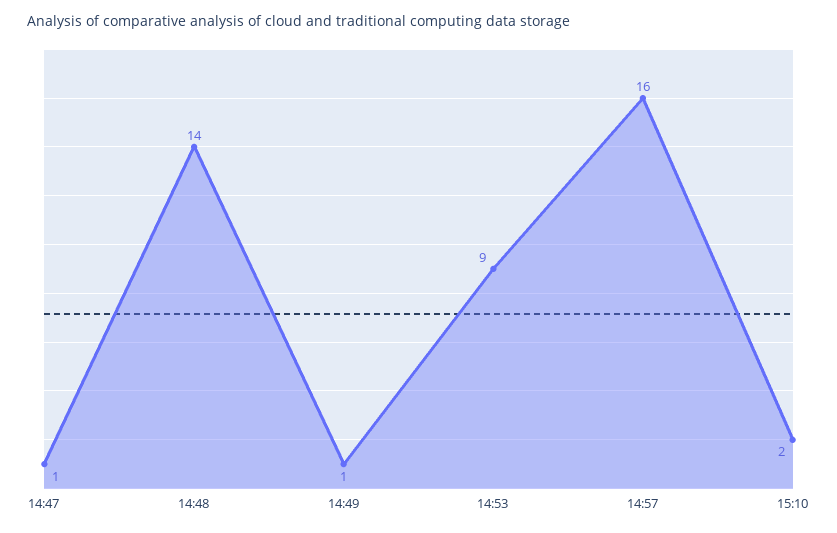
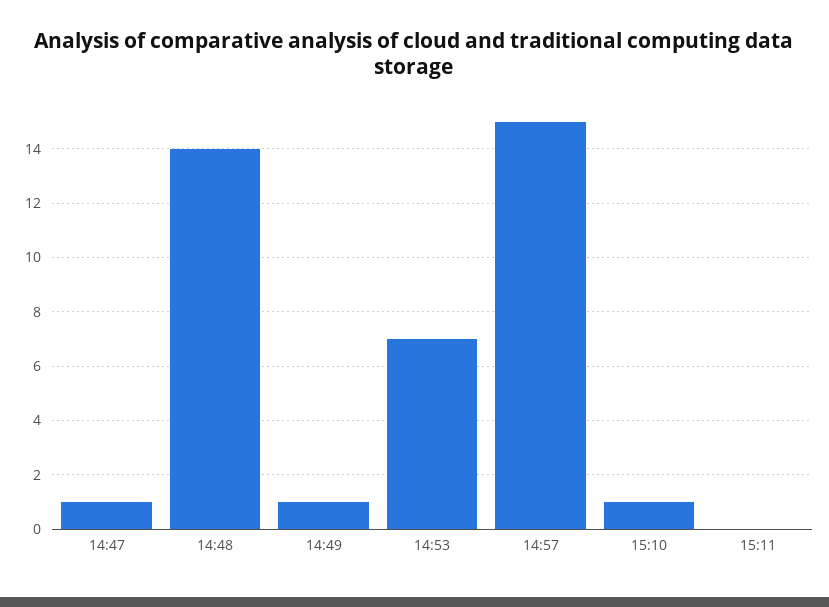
14:53: 9 -> 7
14:57: 16 -> 15
15:10: 2 -> 1
15:11: none -> 0

